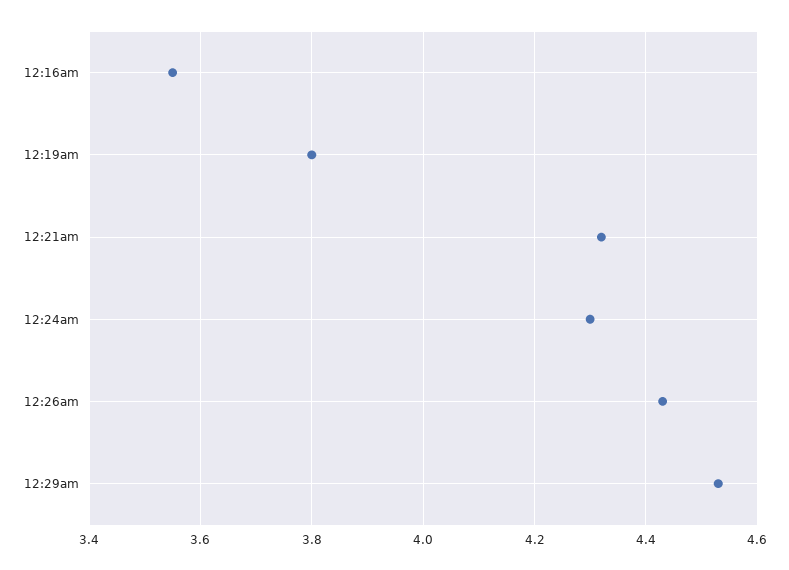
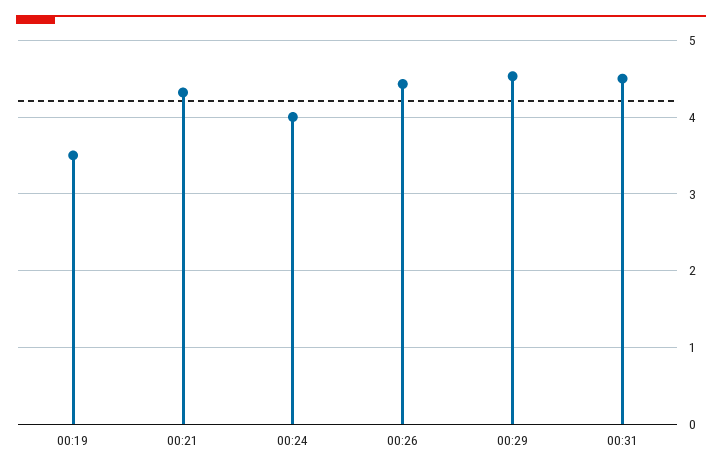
12:16am: 3.55 -> none
12:19am: 3.8 -> 3.5
12:24am: 4.3 -> 4
00:31: none -> 4.5

